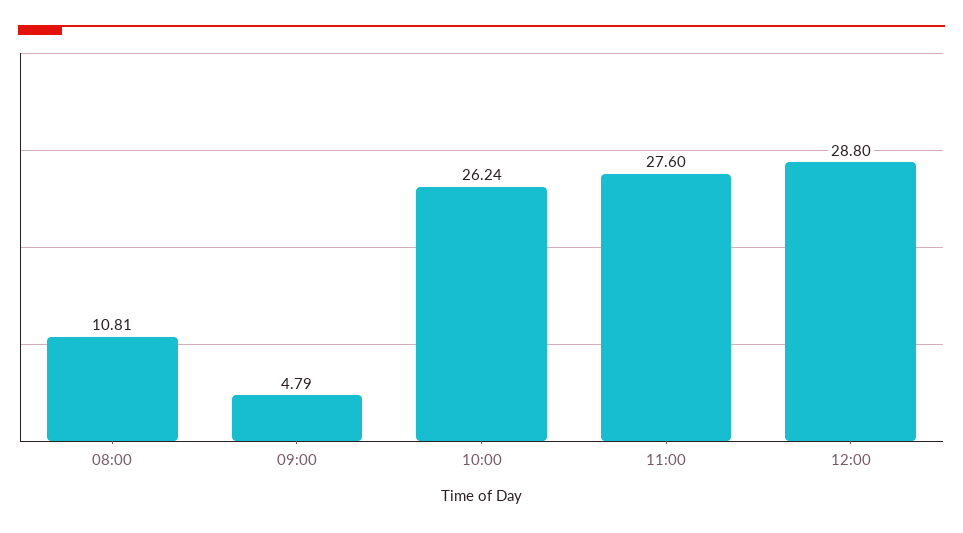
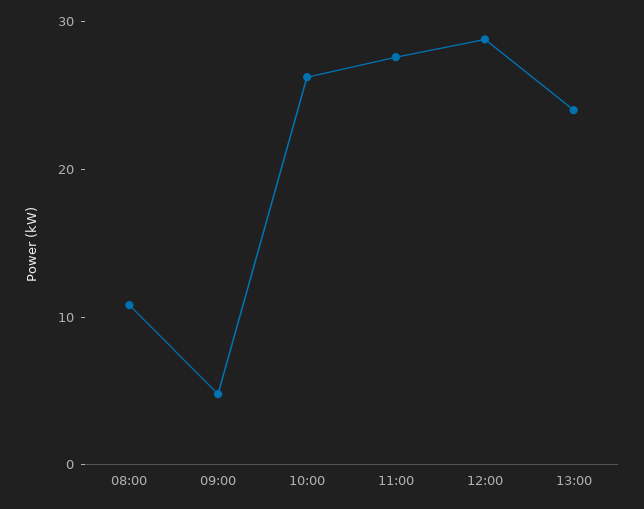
13:00: none -> 24

